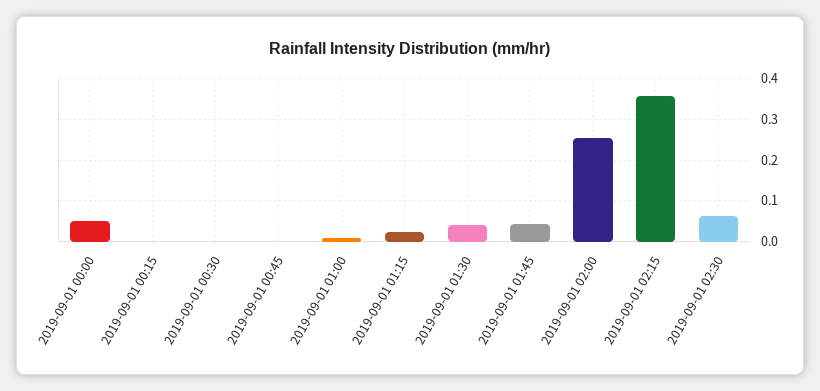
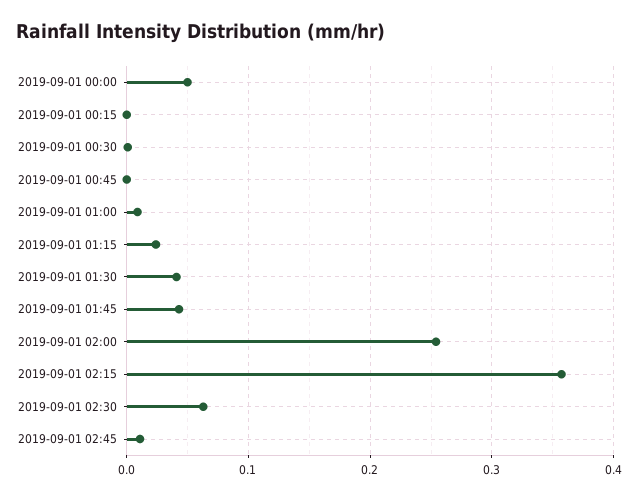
2019-09-01 02:45: none -> 0.01

